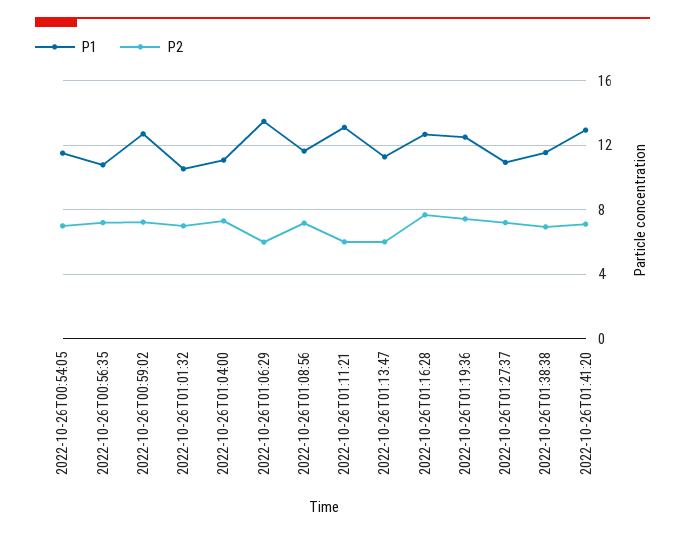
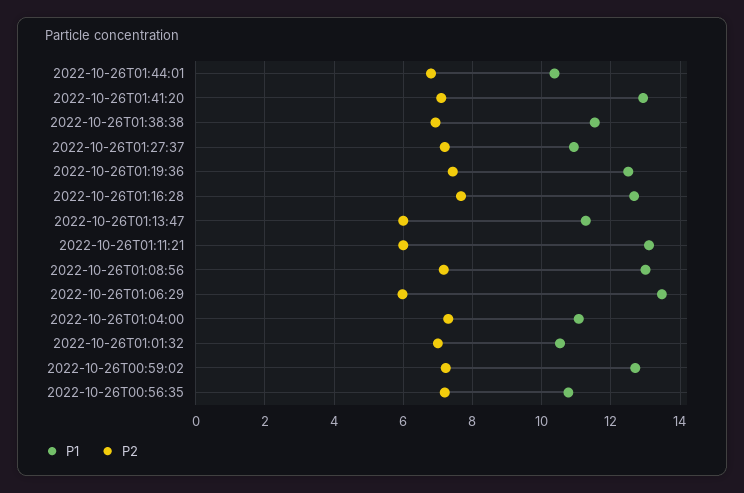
P1, 2022-10-26T00:54:05: 11.5 -> none
P2, 2022-10-26T00:54:05: 7 -> none
P1, 2022-10-26T01:08:56: 11.5 -> 13
P1, 2022-10-26T01:44:01: none -> 10.4
P2, 2022-10-26T01:44:01: none -> 6.8

